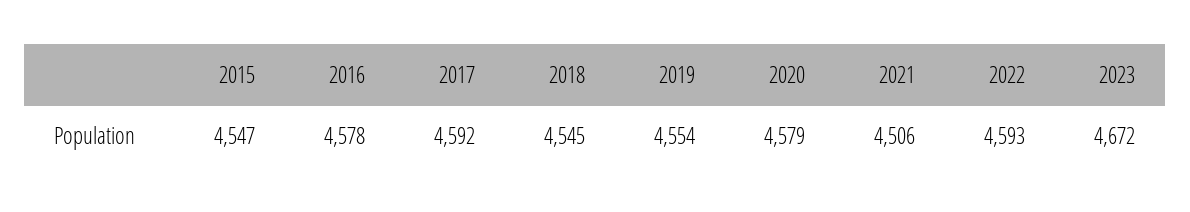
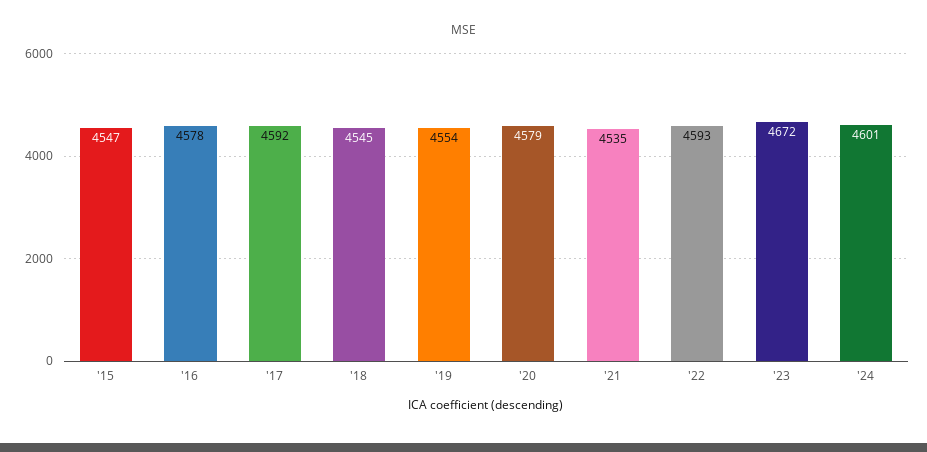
2021: 4506 -> 4535
'24: none -> 4601

